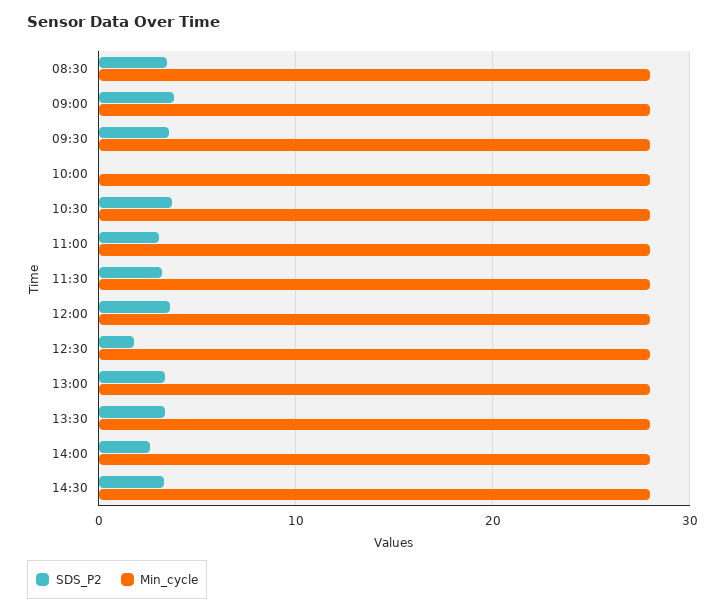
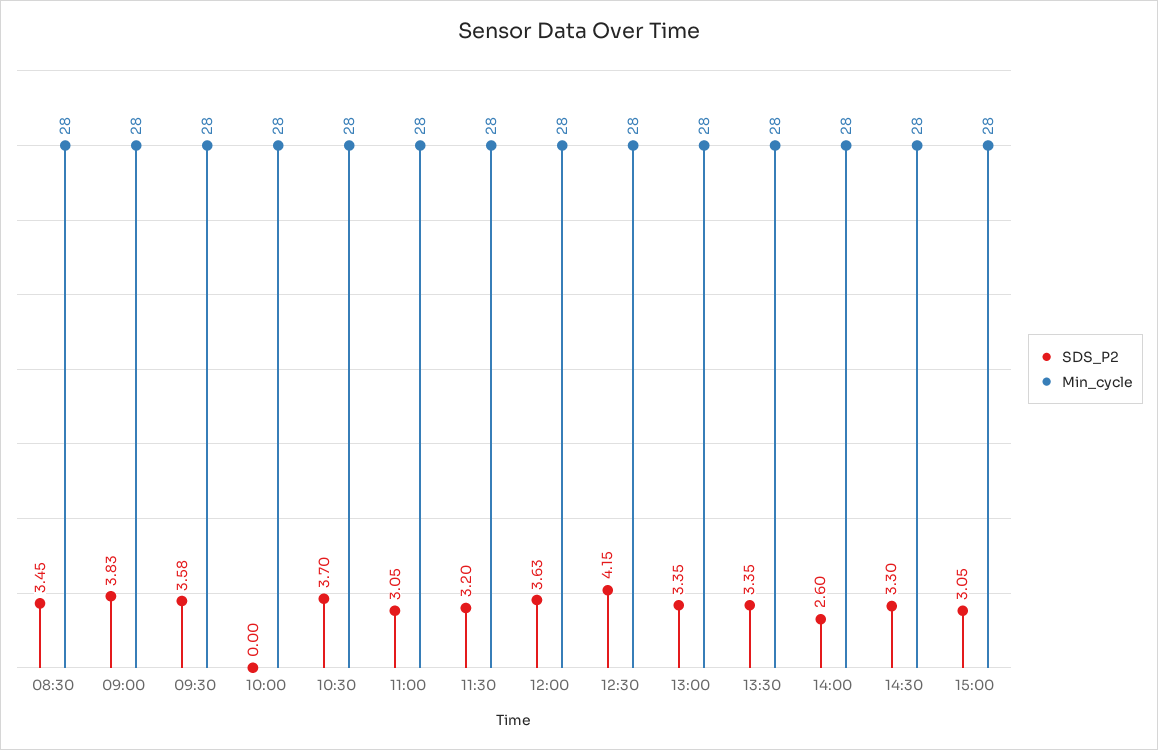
SDS_P2, 12:30: 2 -> 4.15
SDS_P2, 15:00: none -> 3.05
Min_cycle, 15:00: none -> 28

